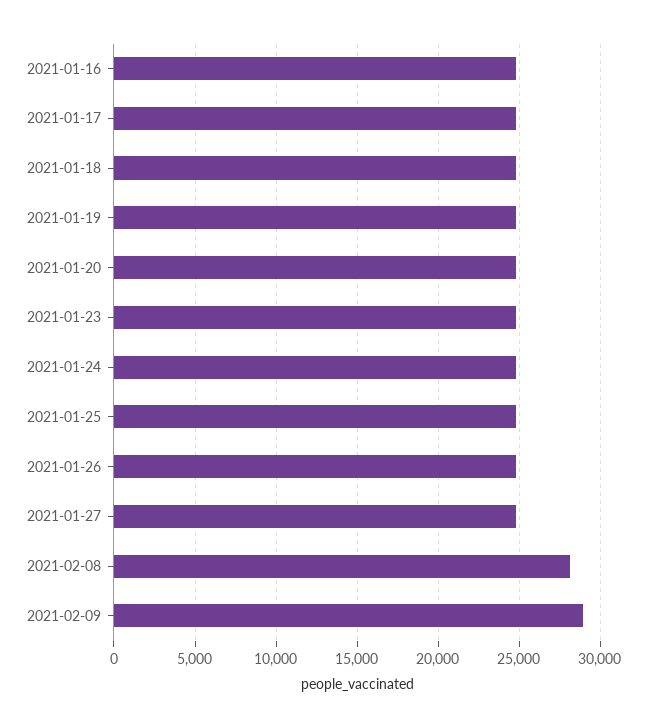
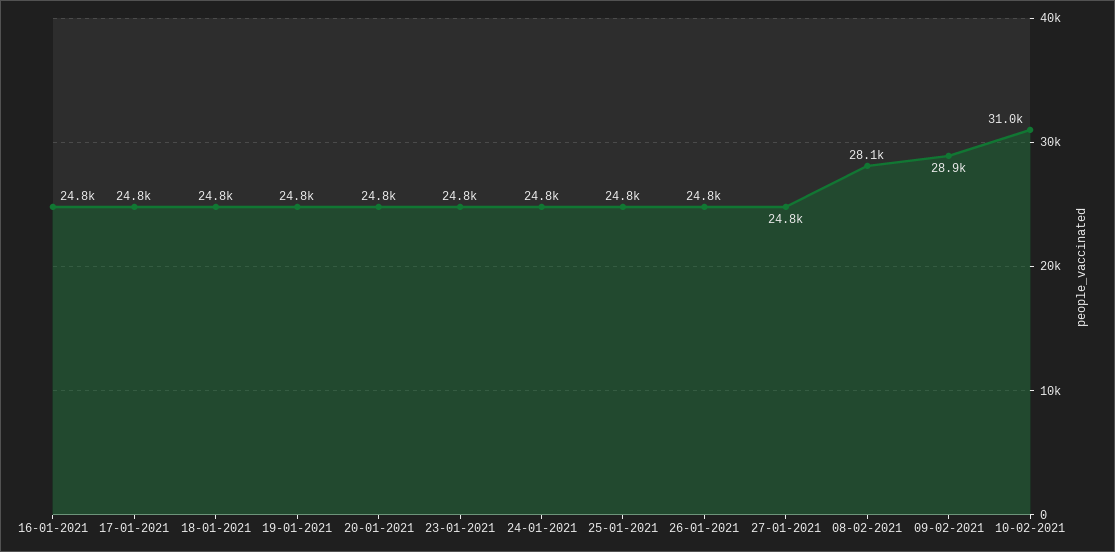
10-02-2021: none -> 31000

